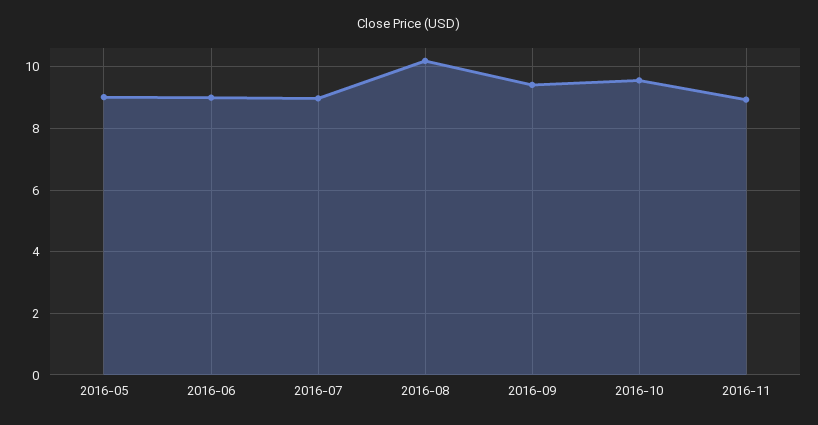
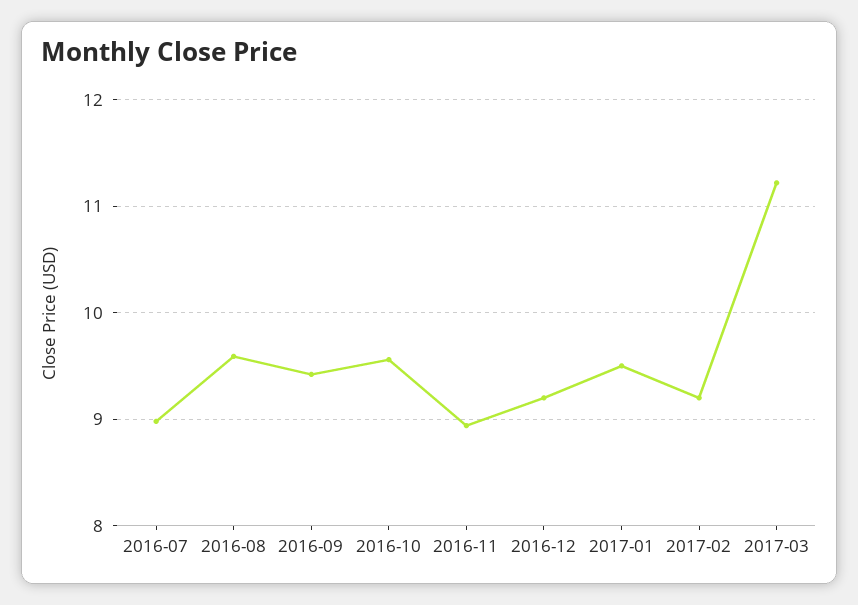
2016-05: 9 -> none
2016-06: 9 -> none
2016-08: 10.2 -> 9.6
2016-12: none -> 9.2
2017-01: none -> 9.5
2017-02: none -> 9.2
2017-03: none -> 11.2

